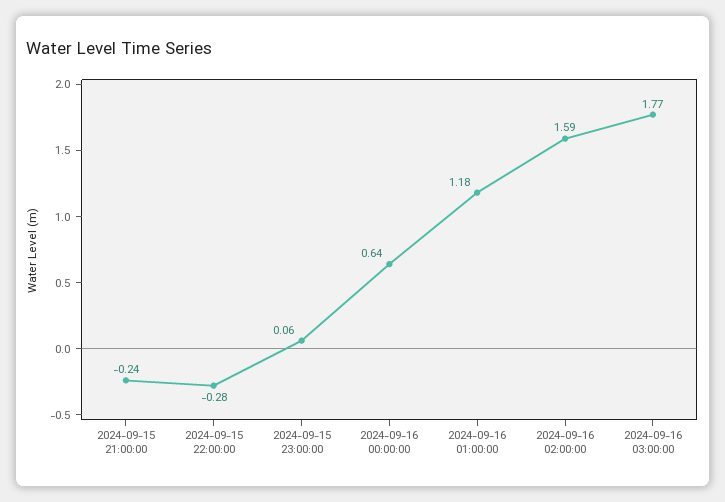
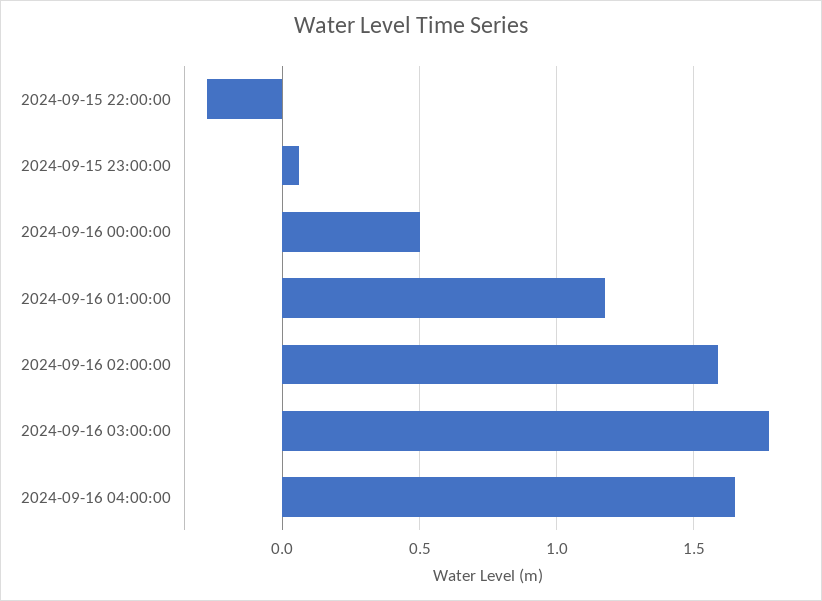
2024-09-15 21:00:00: -0.24 -> none
2024-09-16 00:00:00: 0.64 -> 0.5
2024-09-16 04:00:00: none -> 1.65

